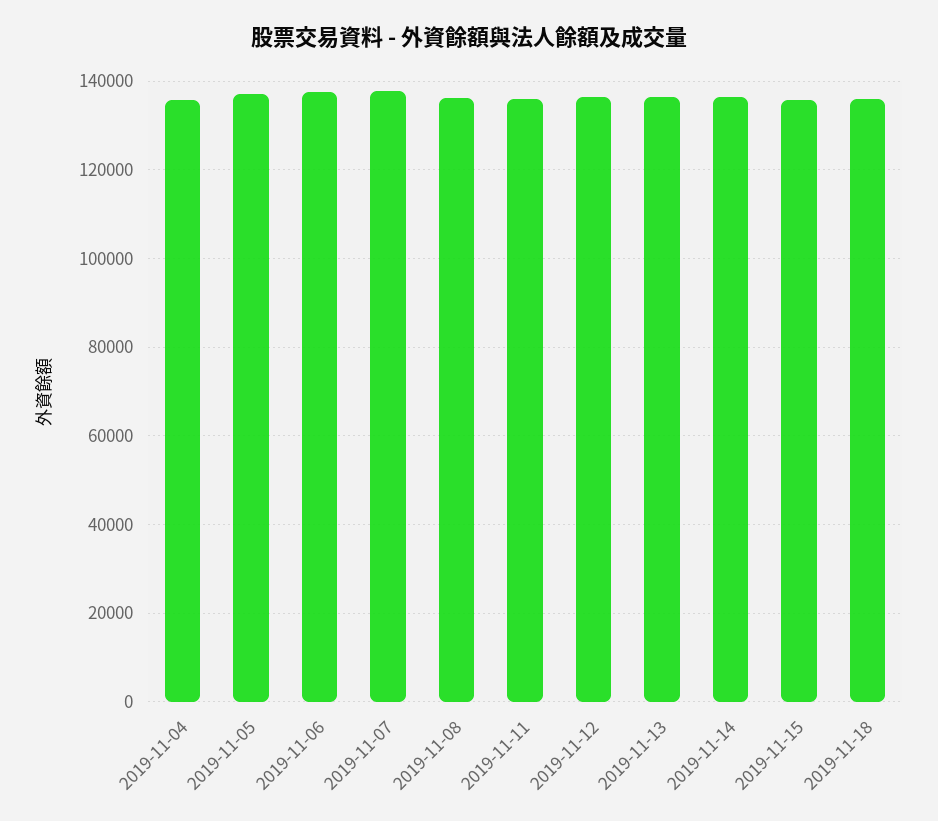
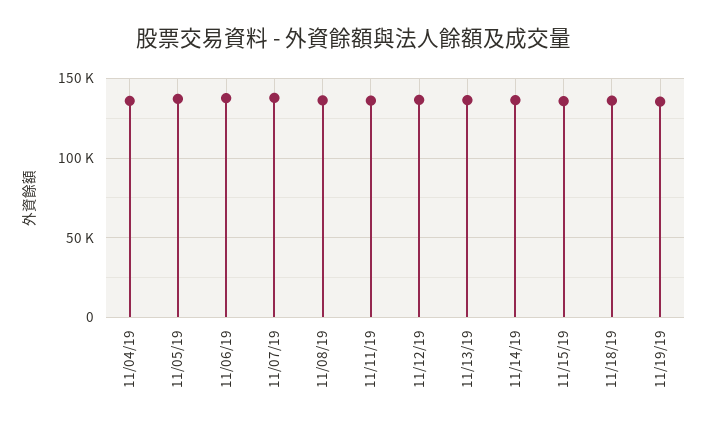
11/19/19: none -> 135000

